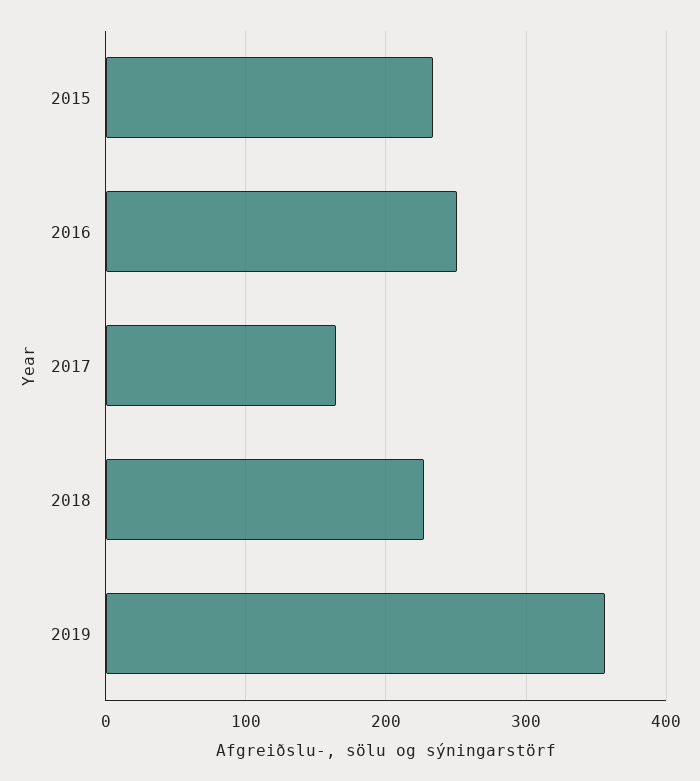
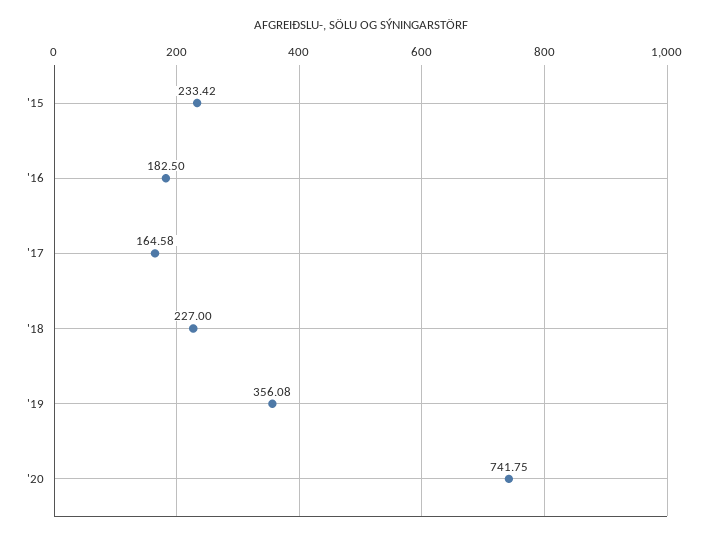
2016: 250 -> 182.5
'20: none -> 741.75

